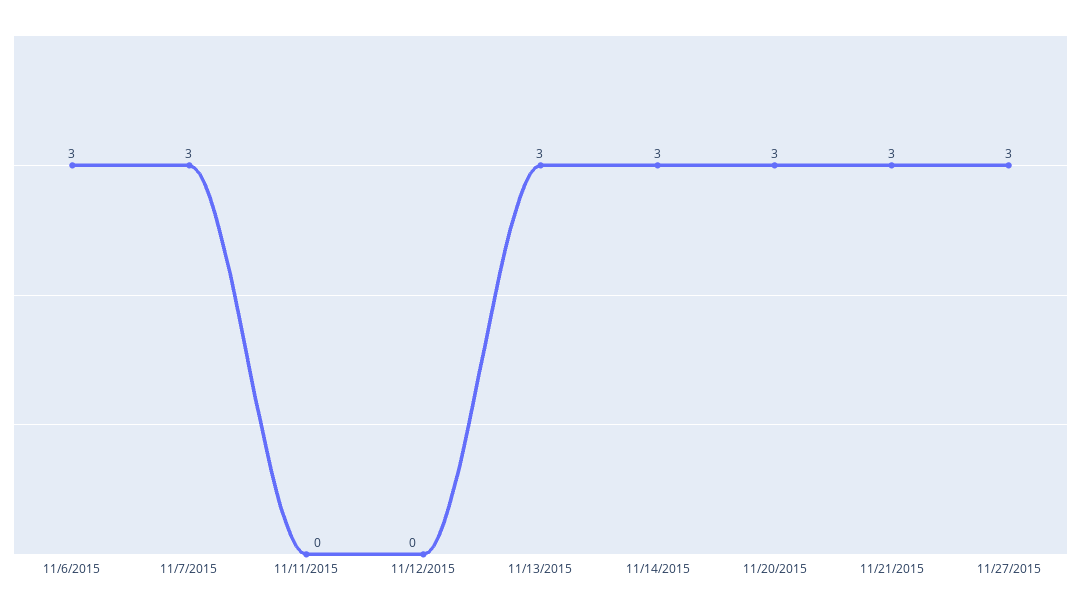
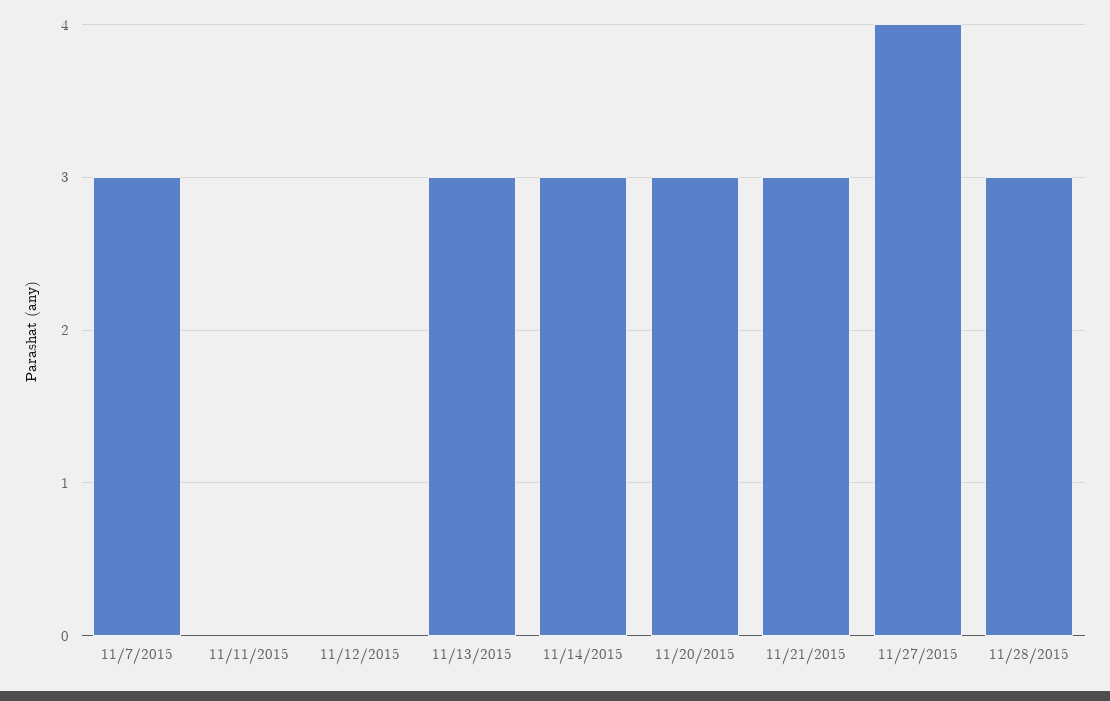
11/6/2015: 3 -> none
11/27/2015: 3 -> 4
11/28/2015: none -> 3

